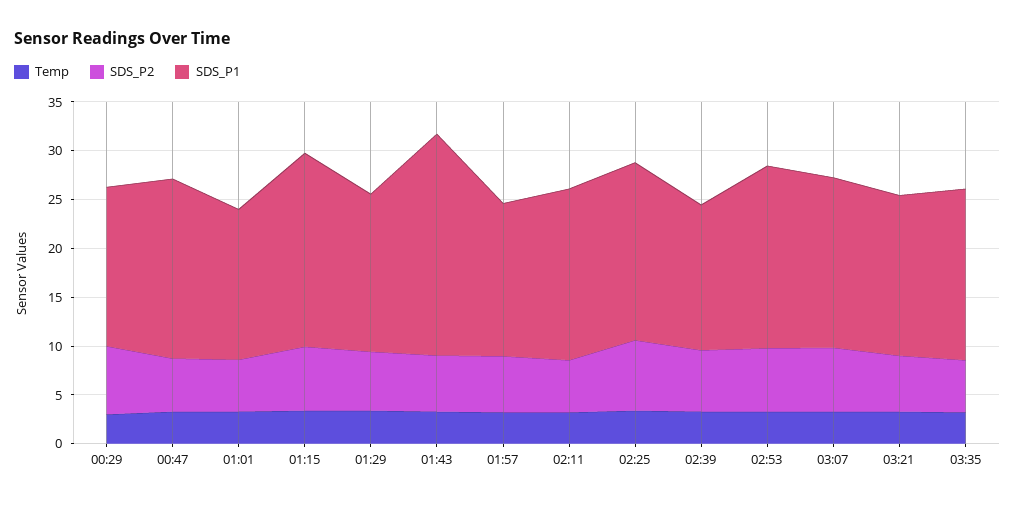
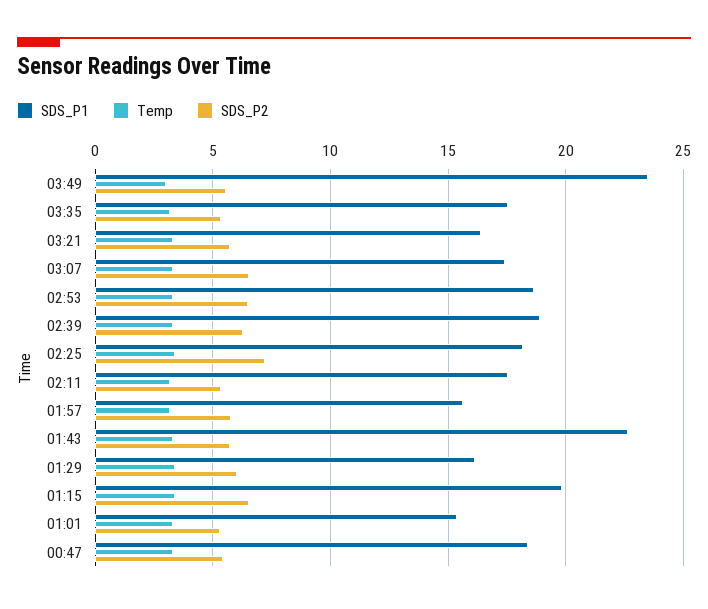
Temp, 00:29: 3 -> none
SDS_P2, 00:29: 7 -> none
SDS_P1, 00:29: 16 -> none
SDS_P1, 02:39: 15 -> 19
SDS_P1, 03:49: none -> 23.5
Temp, 03:49: none -> 3
SDS_P2, 03:49: none -> 5.5

